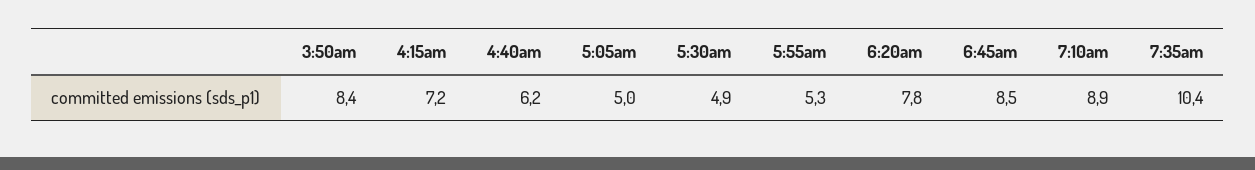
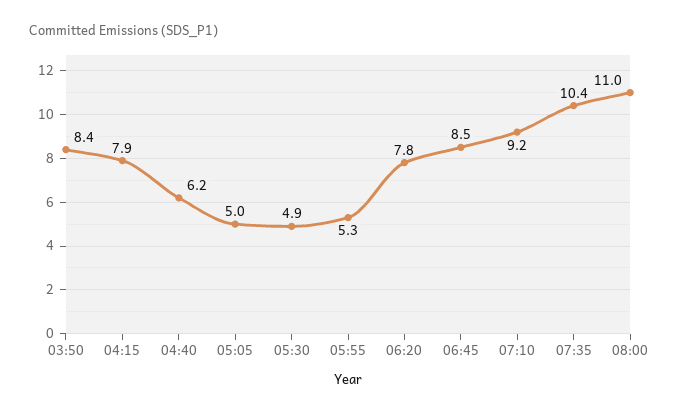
4:15am: 7.2 -> 7.9
7:10am: 8.9 -> 9.2
08:00: none -> 11

